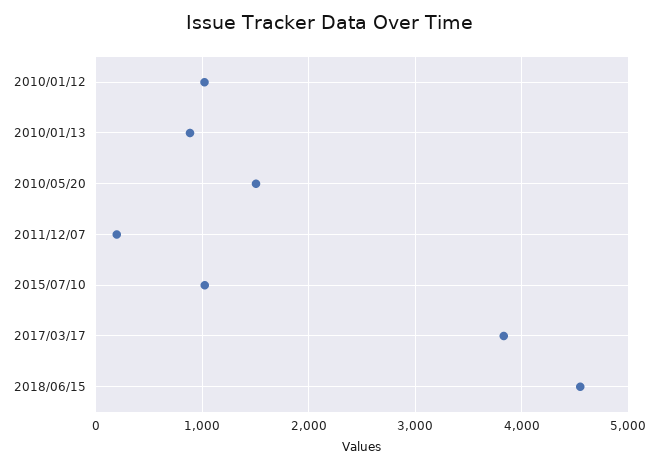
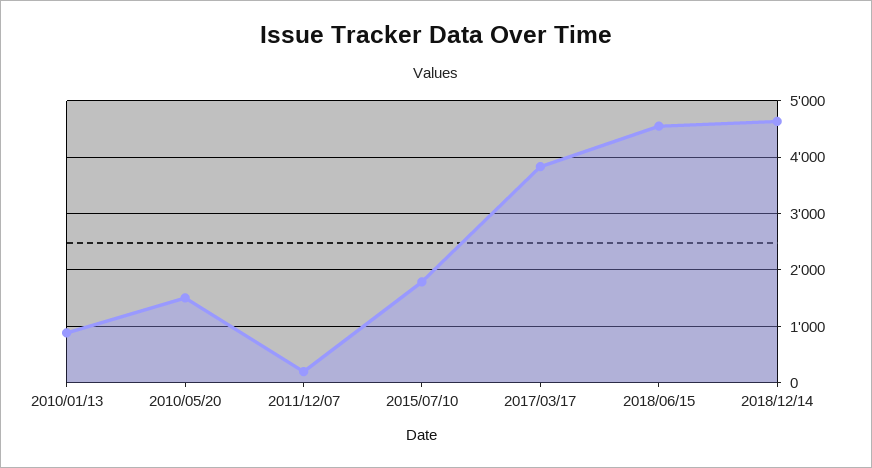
2010/01/12: 1000 -> none
2015/07/10: 1000 -> 1800
2018/12/14: none -> 4600

